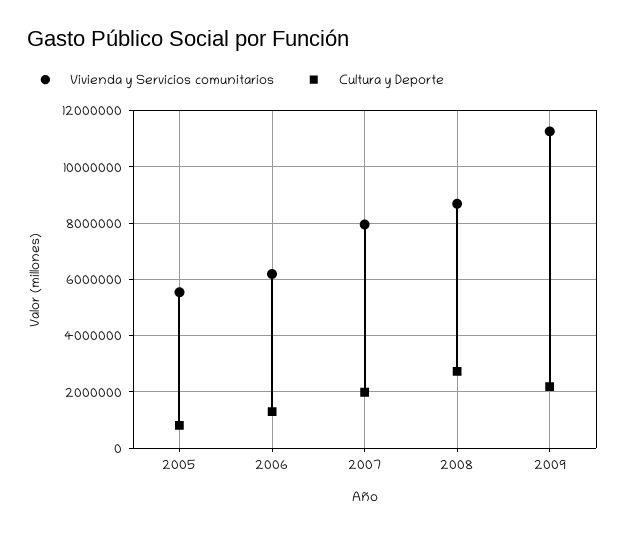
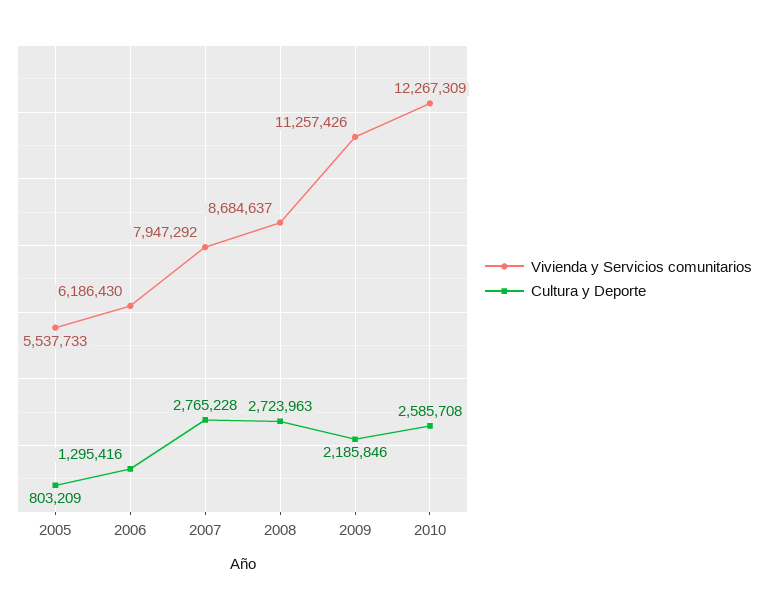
Cultura y Deporte, 2007: 2000000 -> 2765228
Vivienda y Servicios comunitarios, 2010: none -> 12267309
Cultura y Deporte, 2010: none -> 2585708

